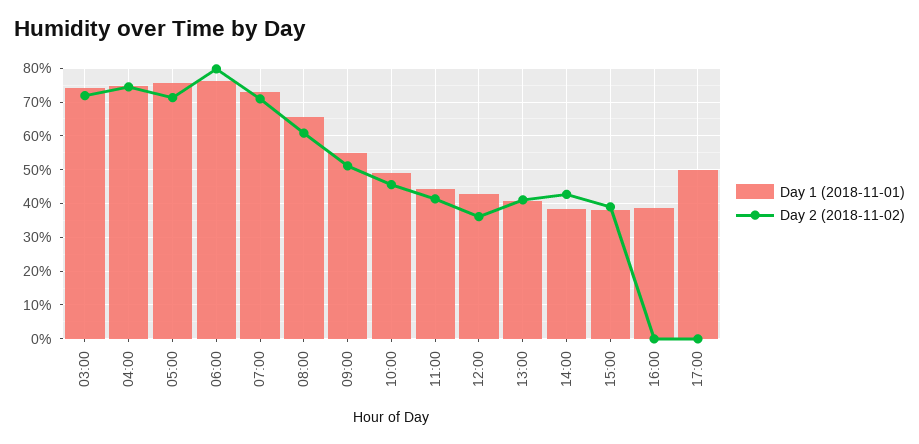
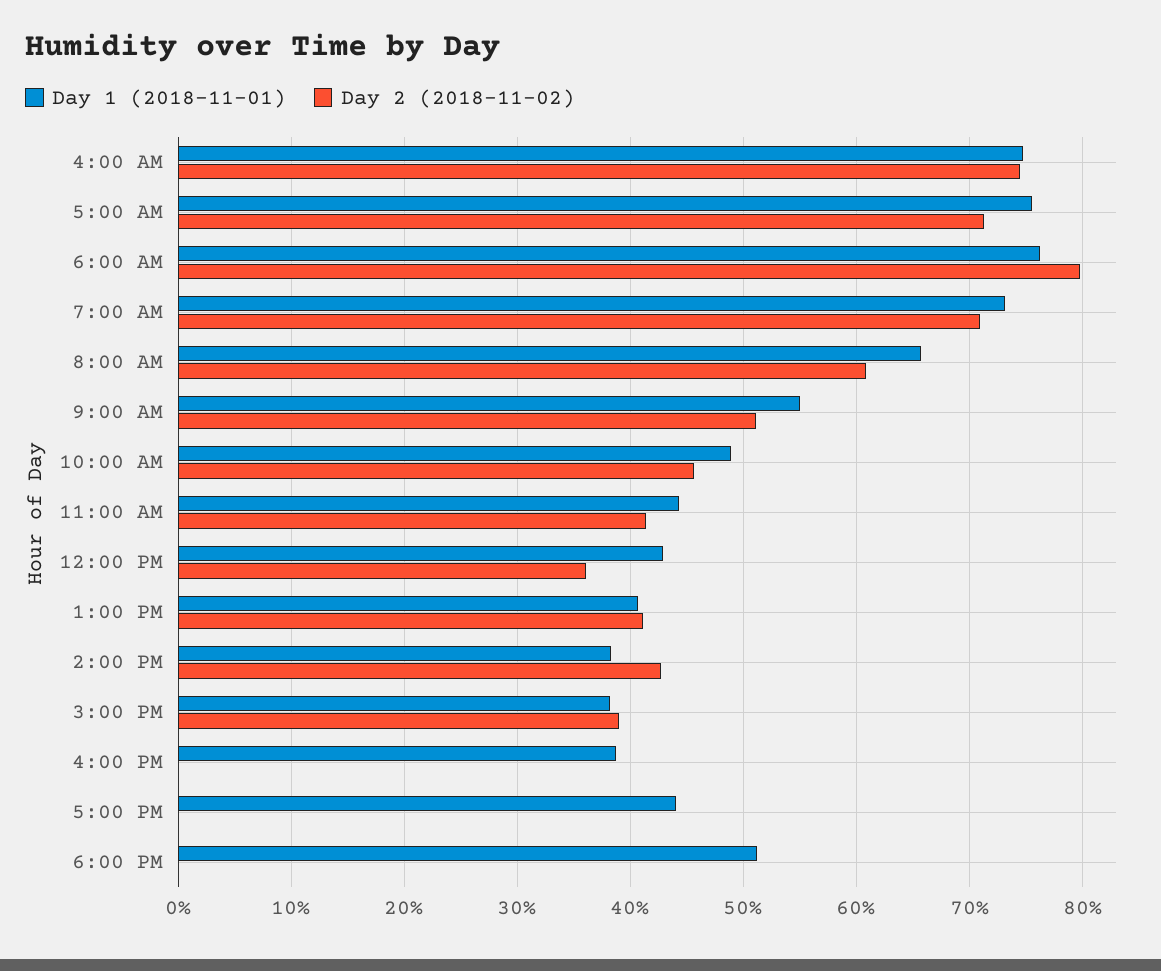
Day 1 (2018-11-01), 03:00: 74 -> none
Day 2 (2018-11-02), 03:00: 72 -> none
Day 1 (2018-11-01), 17:00: 50 -> 44
Day 1 (2018-11-01), 6:00 PM: none -> 51
Day 2 (2018-11-02), 6:00 PM: none -> 0

